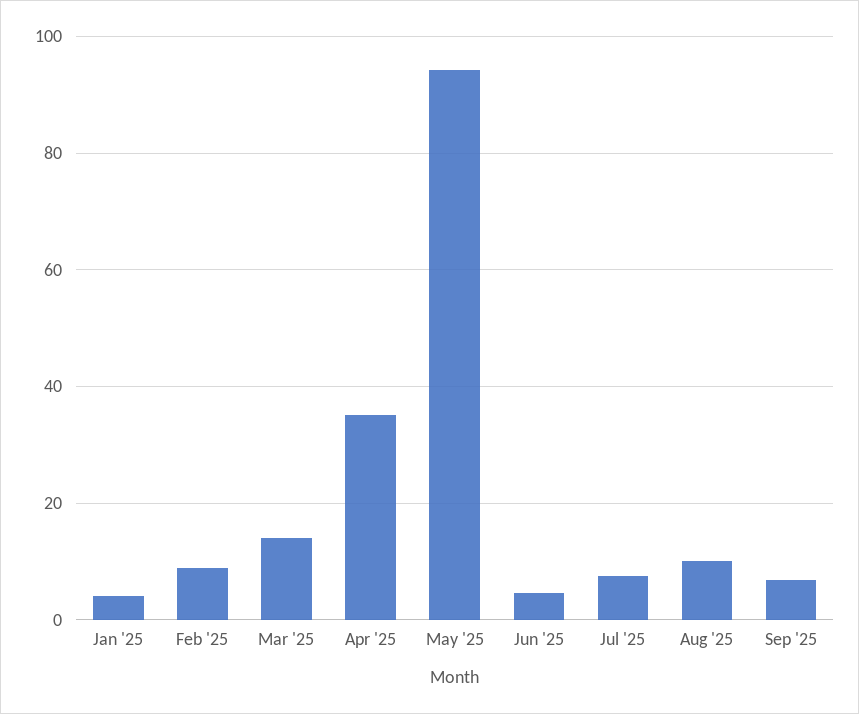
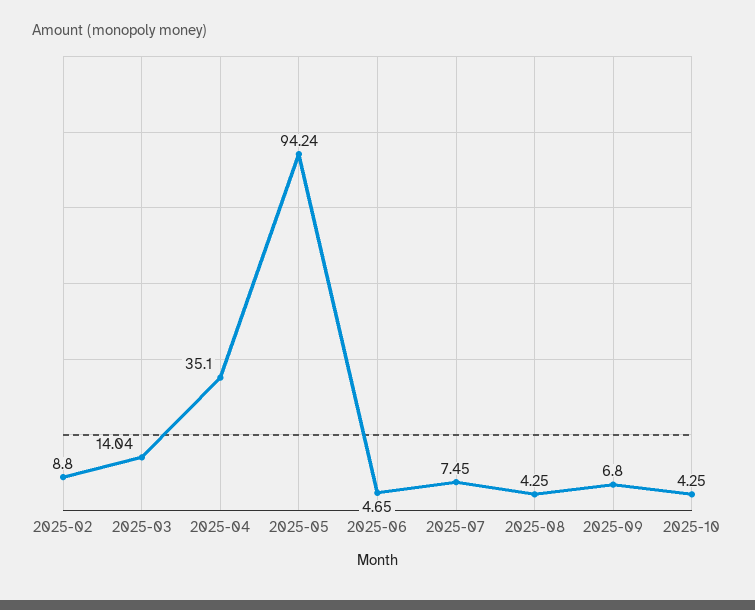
Jan '25: 4 -> none
Aug '25: 10 -> 4.25
2025-10: none -> 4.25

